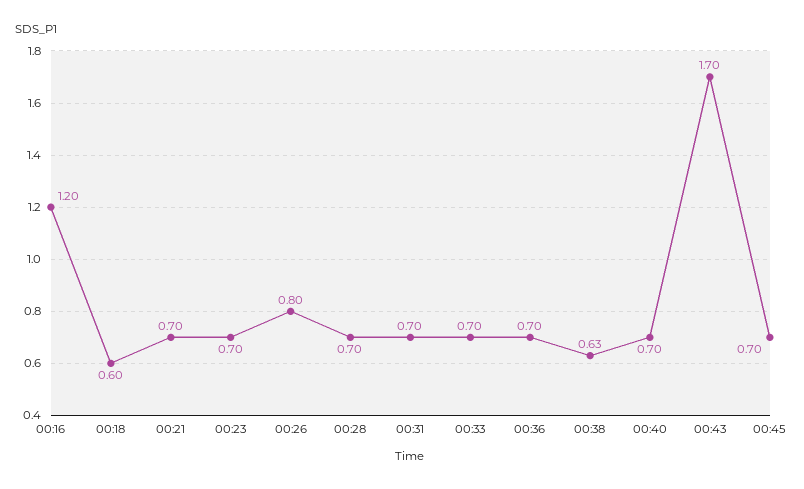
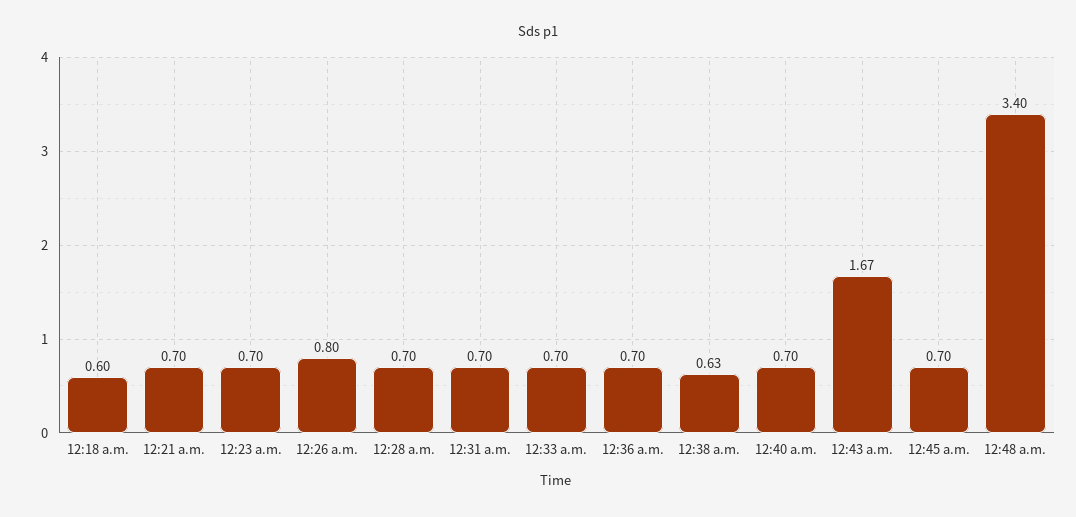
00:16: 1.2 -> none
00:43: 1.7 -> 1.67
12:48 a.m.: none -> 3.4

